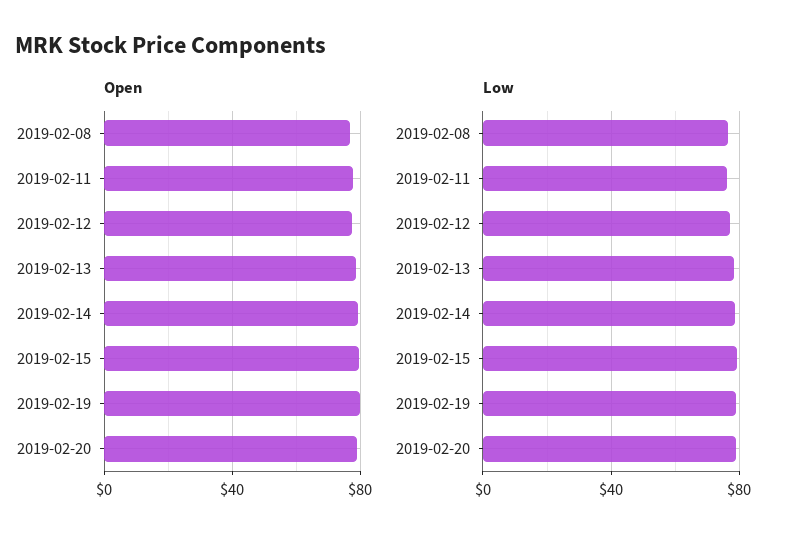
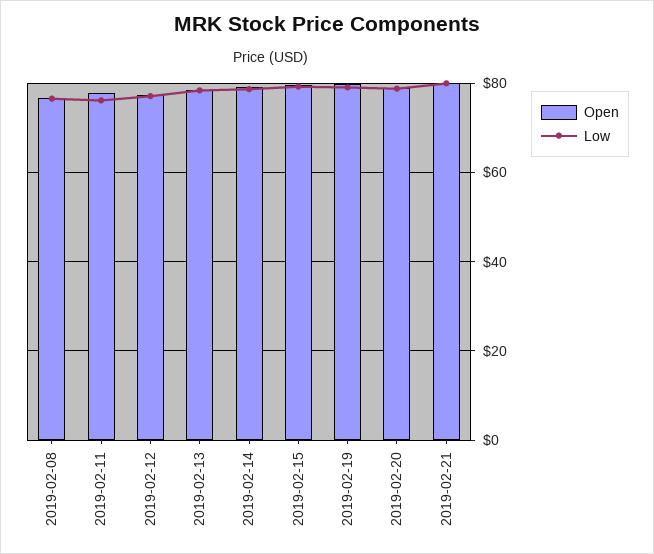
Open, 2019-02-21: none -> 80
Low, 2019-02-21: none -> 80

